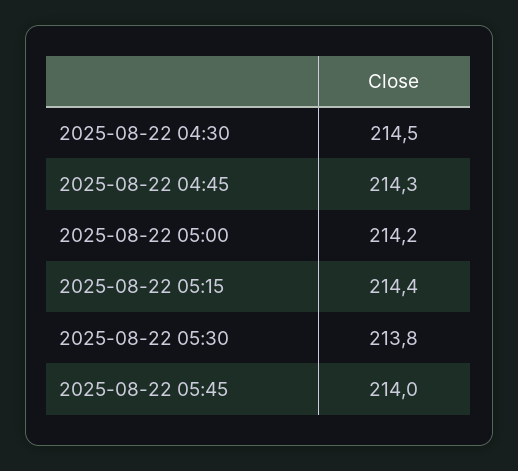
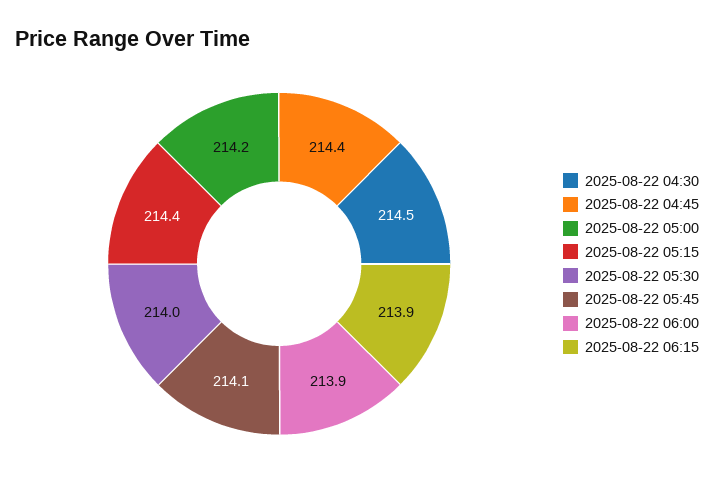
2025-08-22 04:45: 214.3 -> 214.4
2025-08-22 05:30: 213.8 -> 214
2025-08-22 05:45: 214 -> 214.1
2025-08-22 06:00: none -> 213.9
2025-08-22 06:15: none -> 213.9

